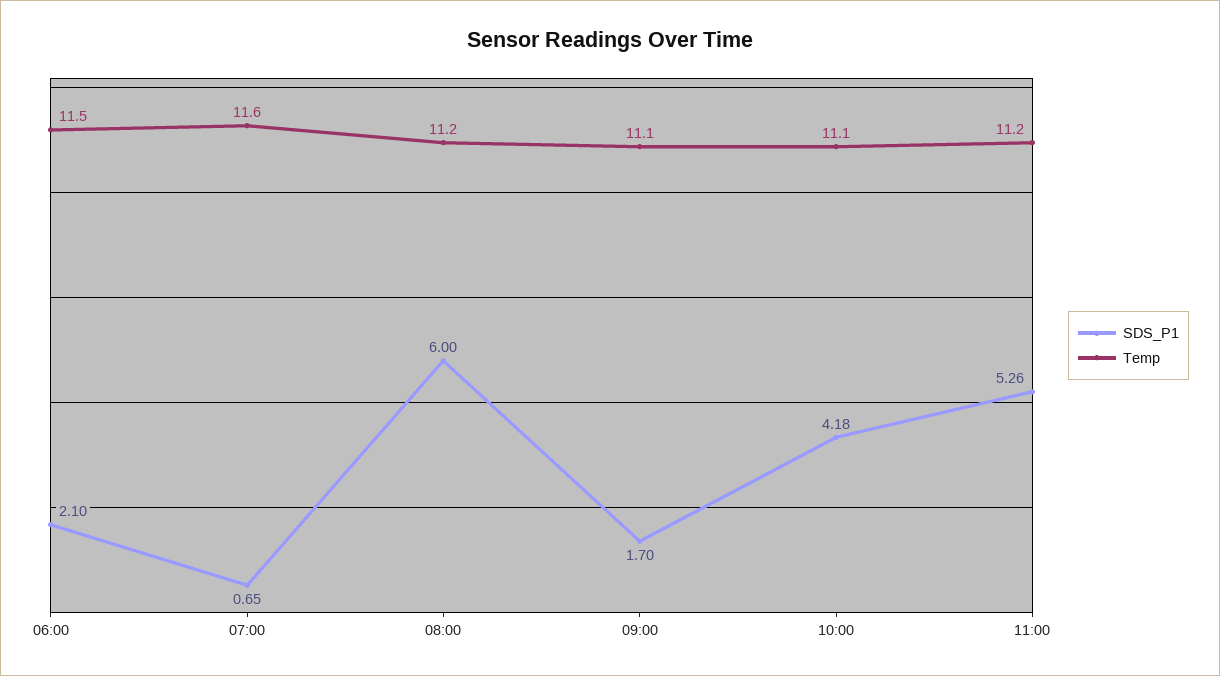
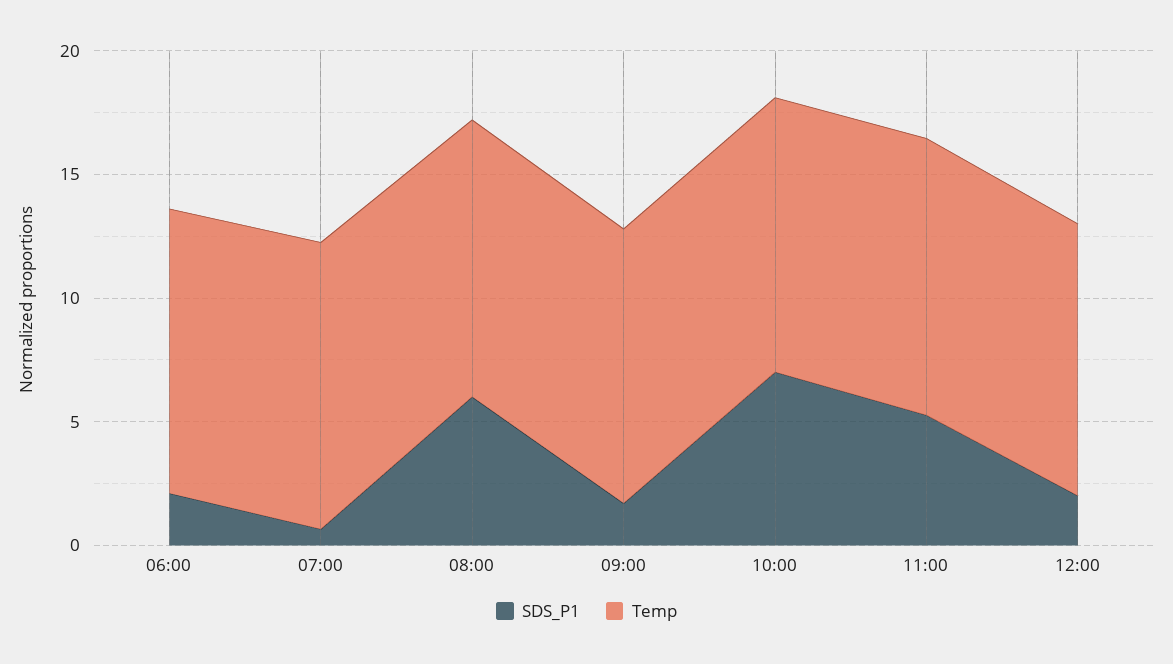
SDS_P1, 10:00: 4.18 -> 7
SDS_P1, 12:00: none -> 2
Temp, 12:00: none -> 11

